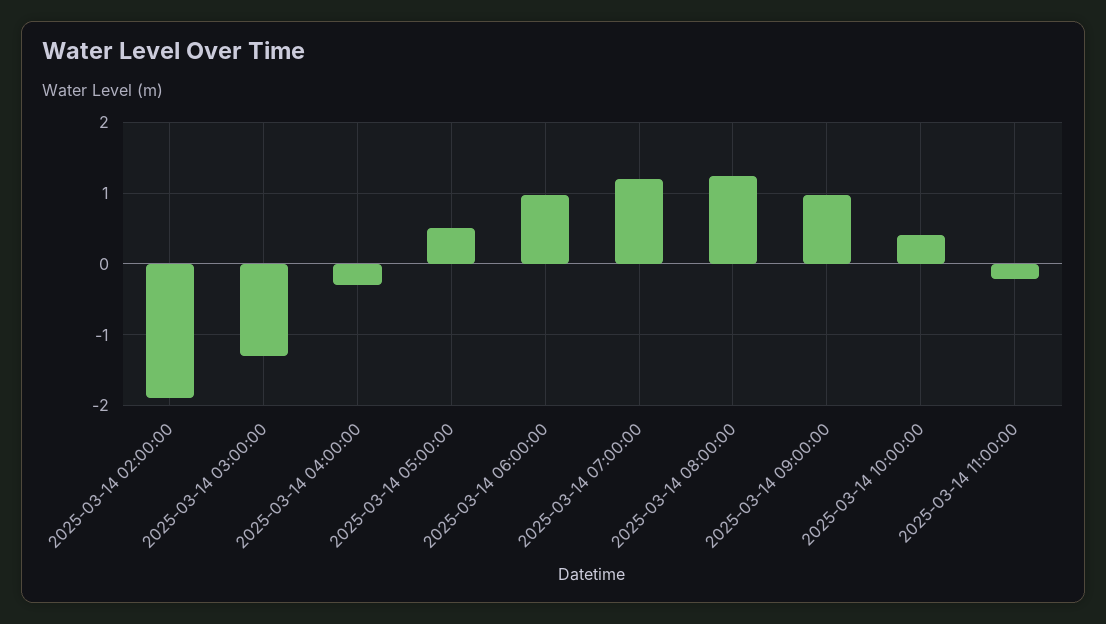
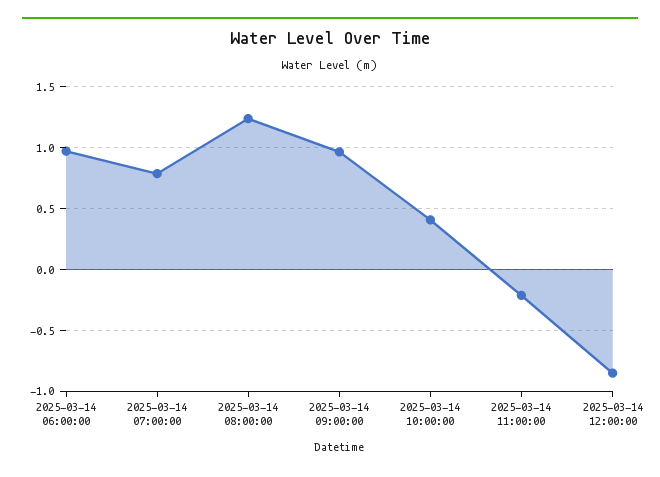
2025-03-14 02:00:00: -1.9 -> none
2025-03-14 03:00:00: -1.3 -> none
2025-03-14 04:00:00: -0.3 -> none
2025-03-14 05:00:00: 0.5 -> none
2025-03-14 07:00:00: 1.2 -> 0.8
2025-03-14 12:00:00: none -> -0.85

